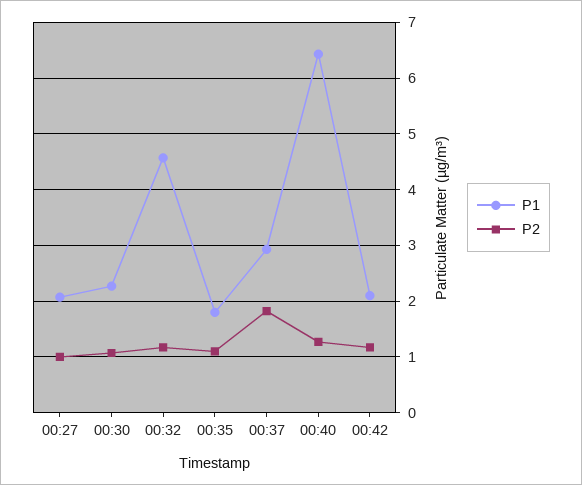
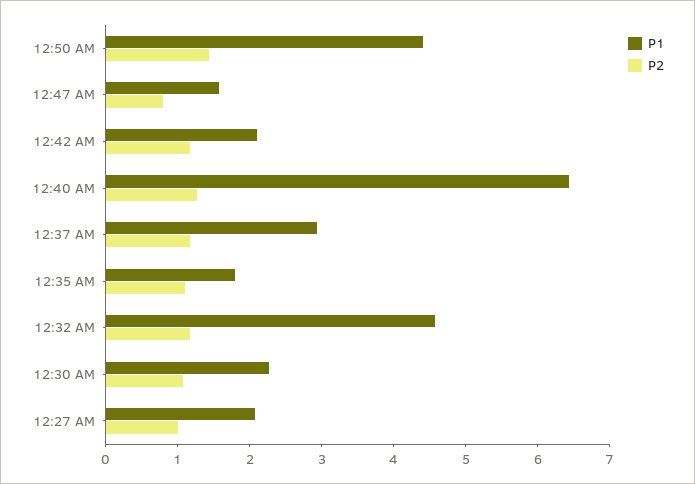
P2, 00:37: 1.8 -> 1.2
P1, 12:50 AM: none -> 4.4
P2, 12:50 AM: none -> 1.4
P1, 12:47 AM: none -> 1.6
P2, 12:47 AM: none -> 0.8

